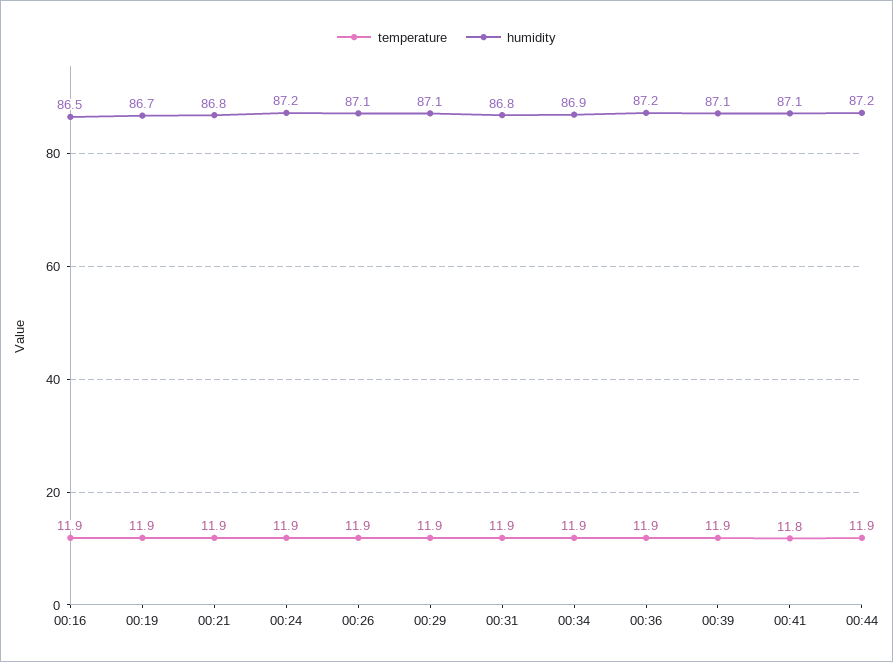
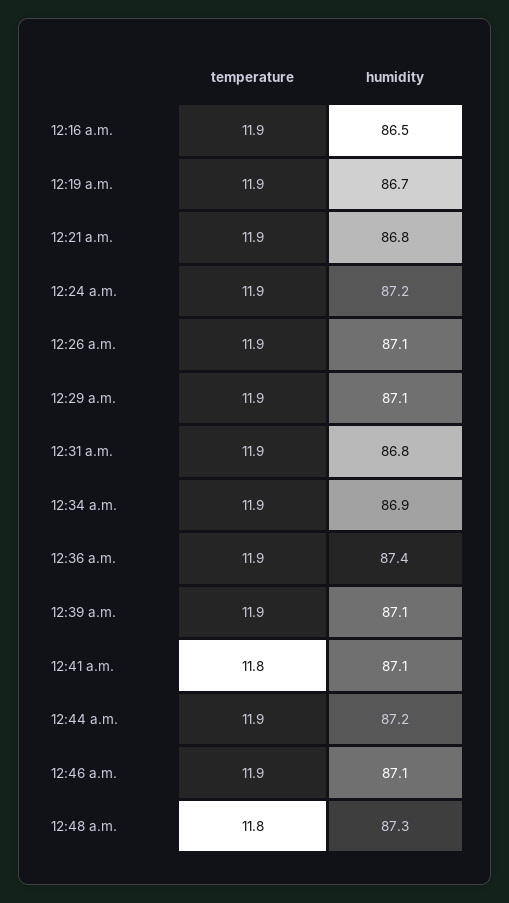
humidity, 00:36: 87.2 -> 87.4
temperature, 12:46 a.m.: none -> 11.9
humidity, 12:46 a.m.: none -> 87.1
temperature, 12:48 a.m.: none -> 11.8
humidity, 12:48 a.m.: none -> 87.3

